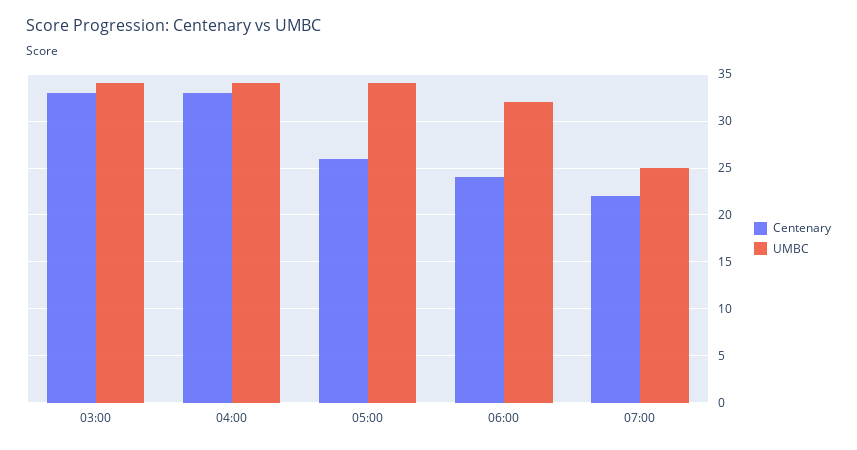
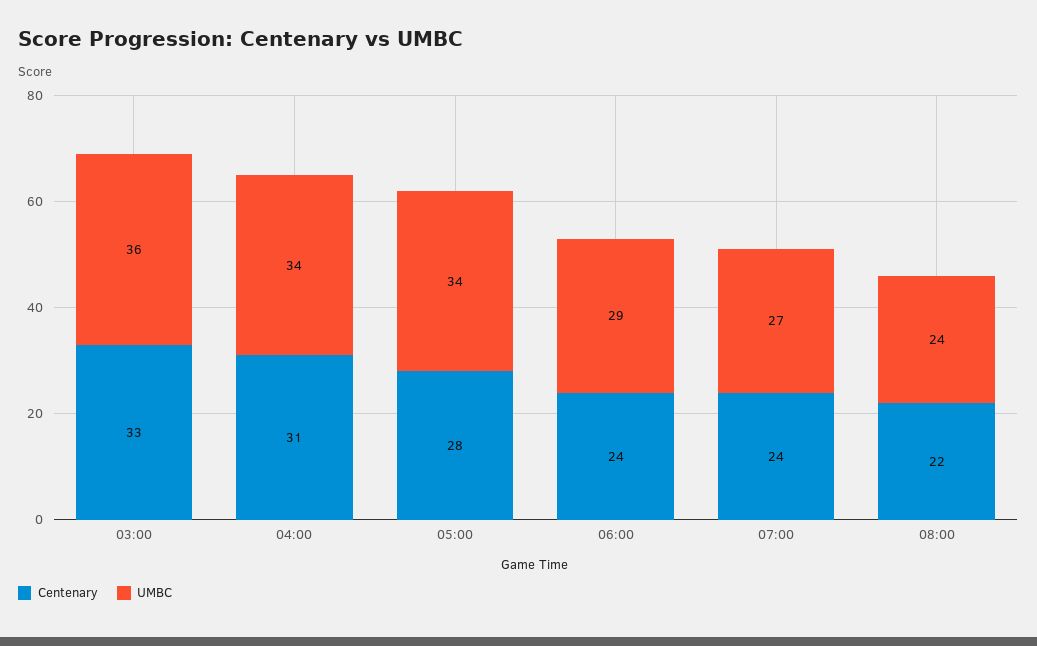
UMBC, 03:00: 34 -> 36
Centenary, 04:00: 33 -> 31
Centenary, 05:00: 26 -> 28
UMBC, 06:00: 32 -> 29
Centenary, 07:00: 22 -> 24
UMBC, 07:00: 25 -> 27
Centenary, 08:00: none -> 22
UMBC, 08:00: none -> 24

